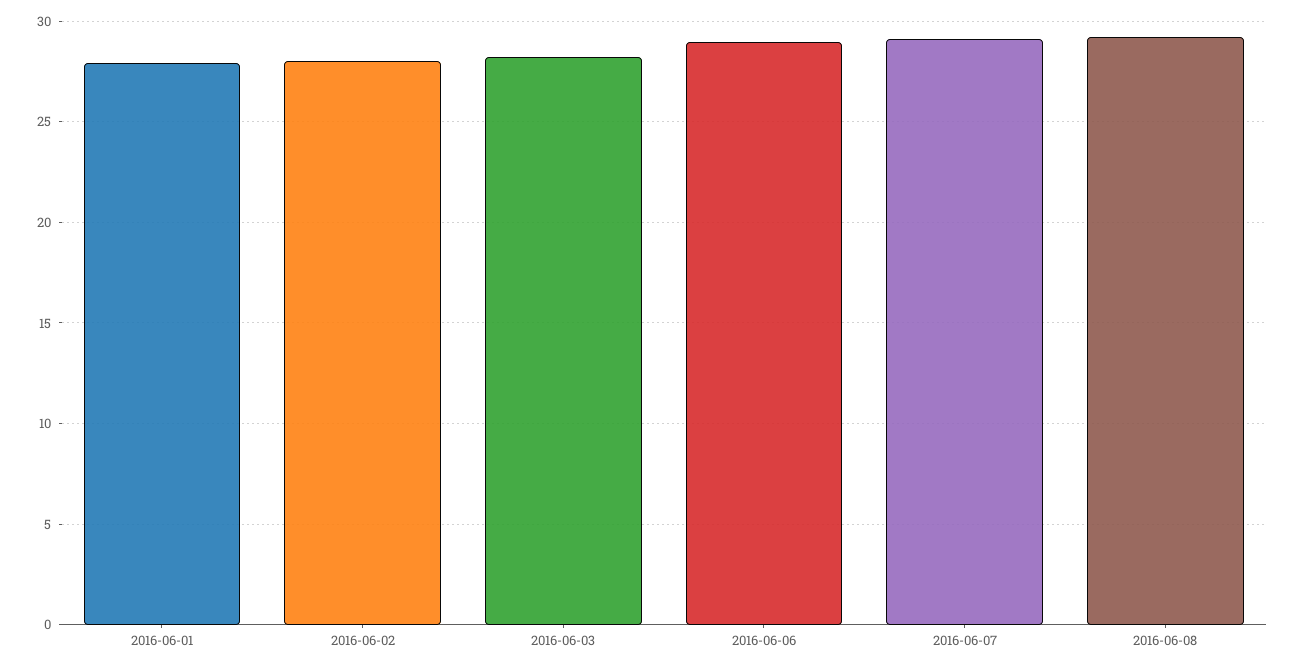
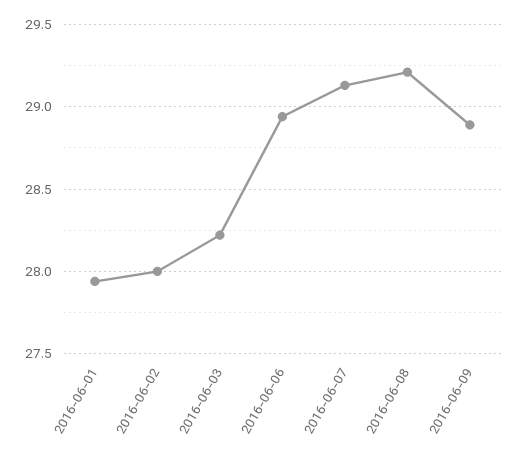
2016-06-09: none -> 28.9

